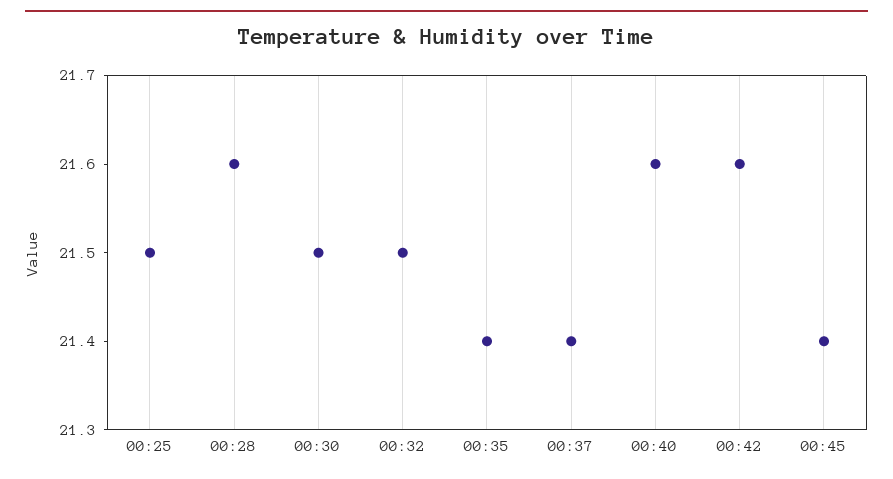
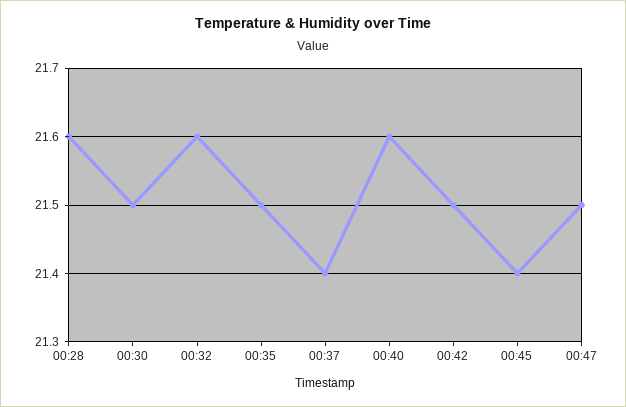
00:25: 21.5 -> none
00:32: 21.5 -> 21.6
00:35: 21.4 -> 21.5
00:42: 21.6 -> 21.5
00:47: none -> 21.5

